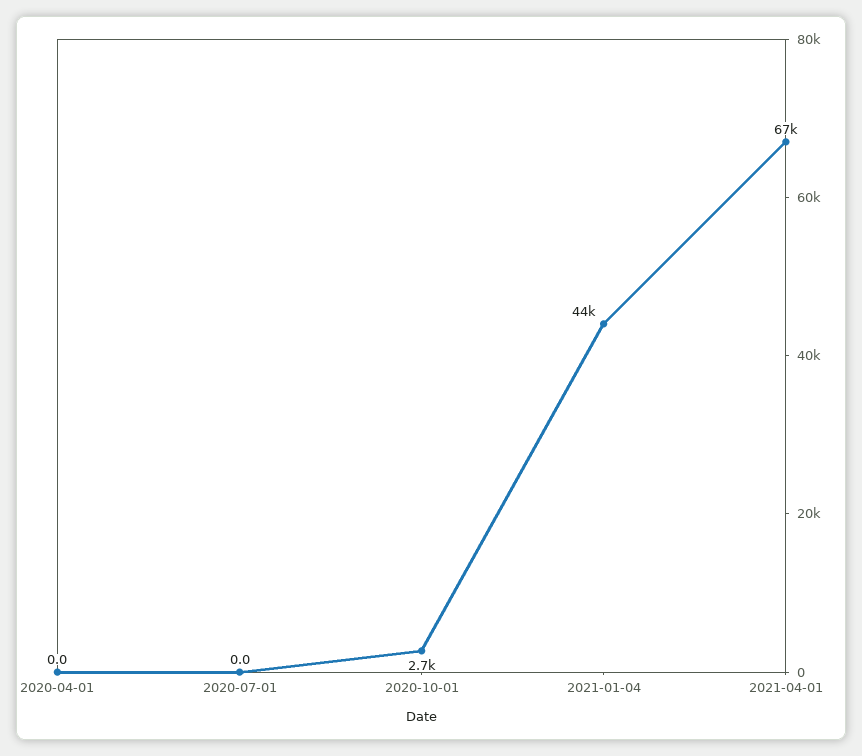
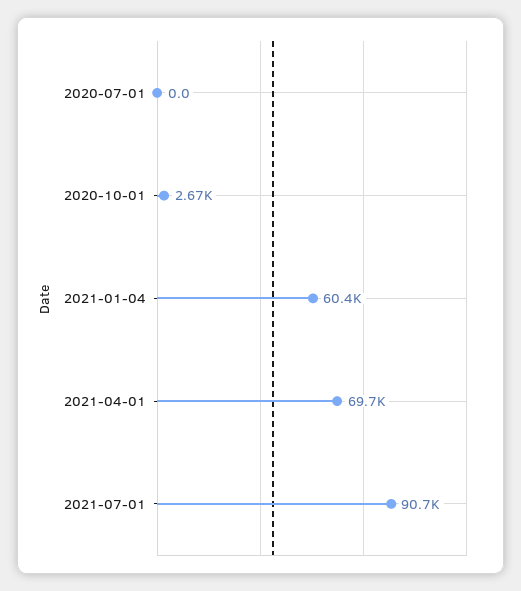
2020-04-01: 0 -> none
2021-01-04: 44000 -> 60400
2021-04-01: 67000 -> 69700
2021-07-01: none -> 90700

